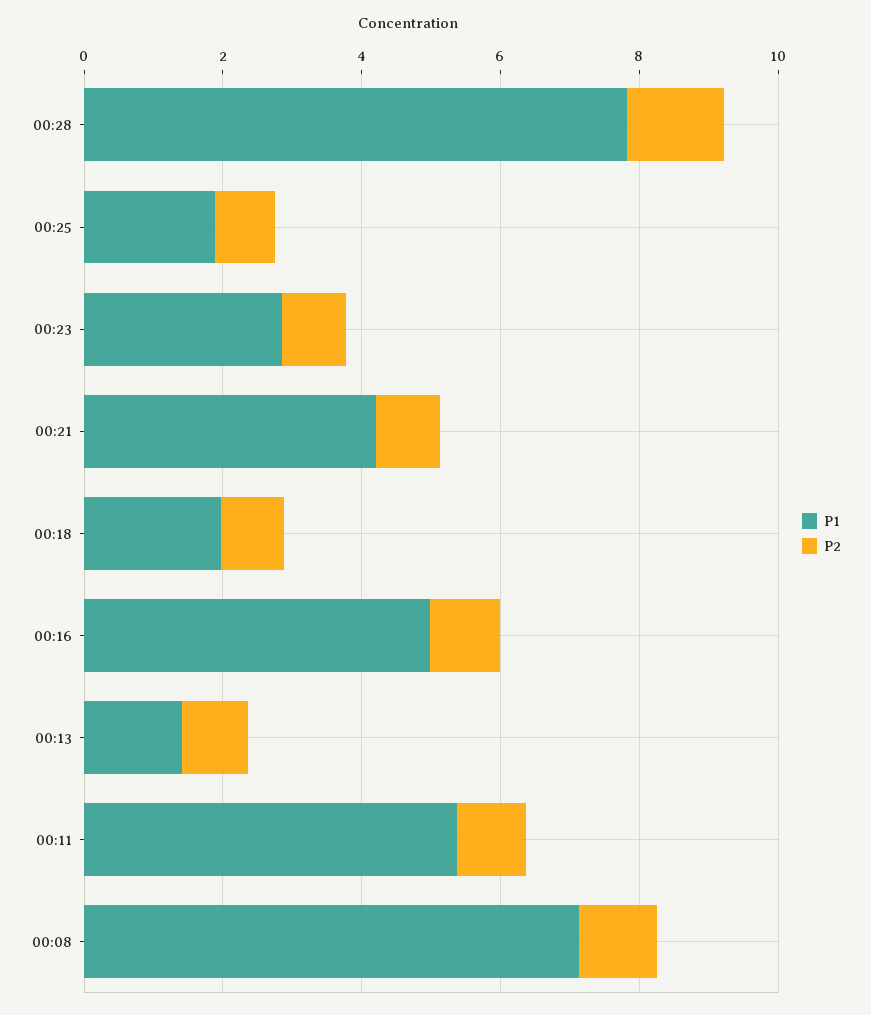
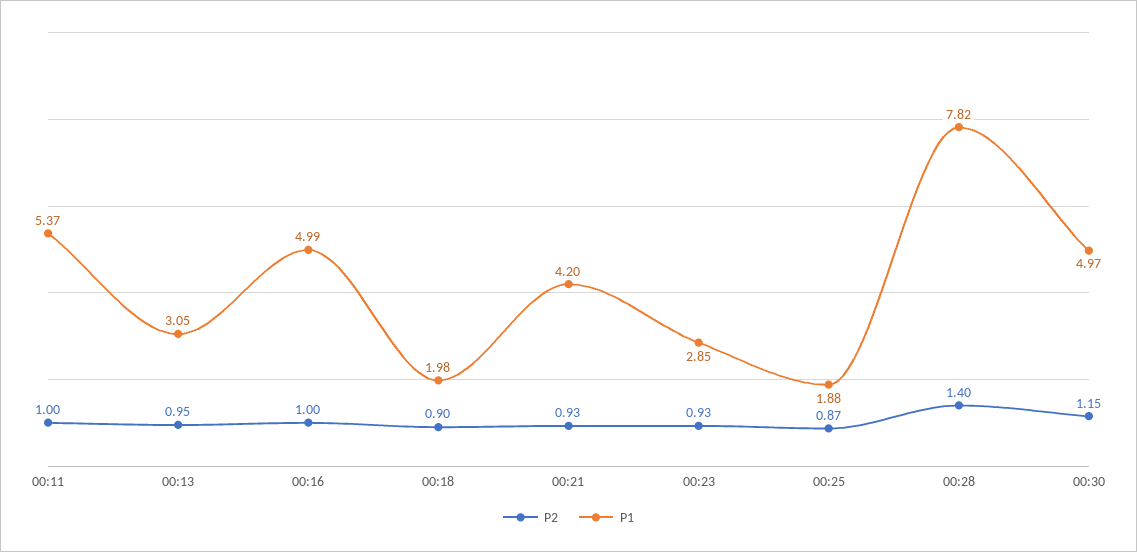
P1, 00:13: 1.5 -> 3.05
P1, 00:08: 7 -> none
P2, 00:08: 1 -> none
P2, 00:30: none -> 1.15
P1, 00:30: none -> 4.97

